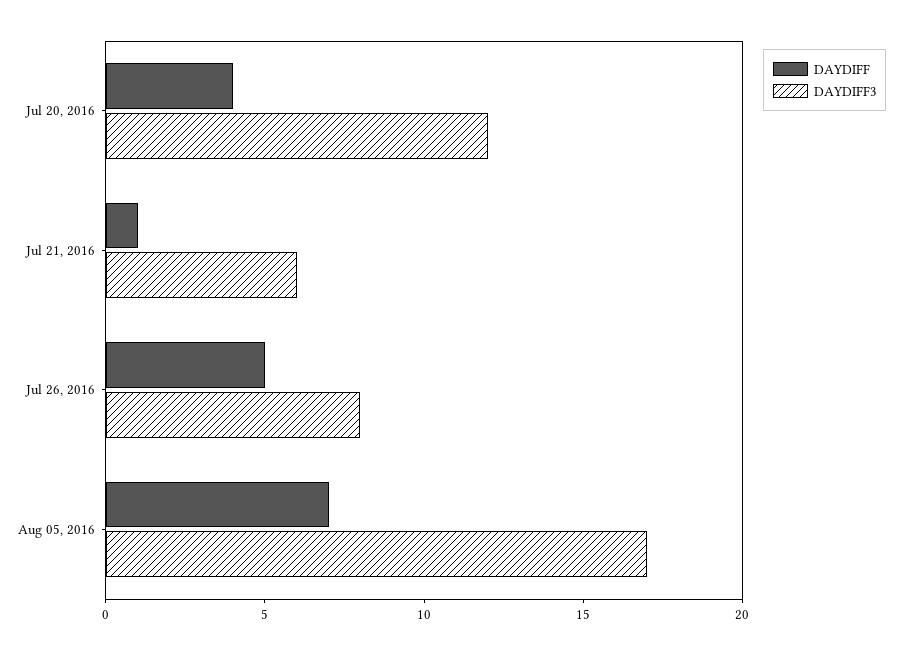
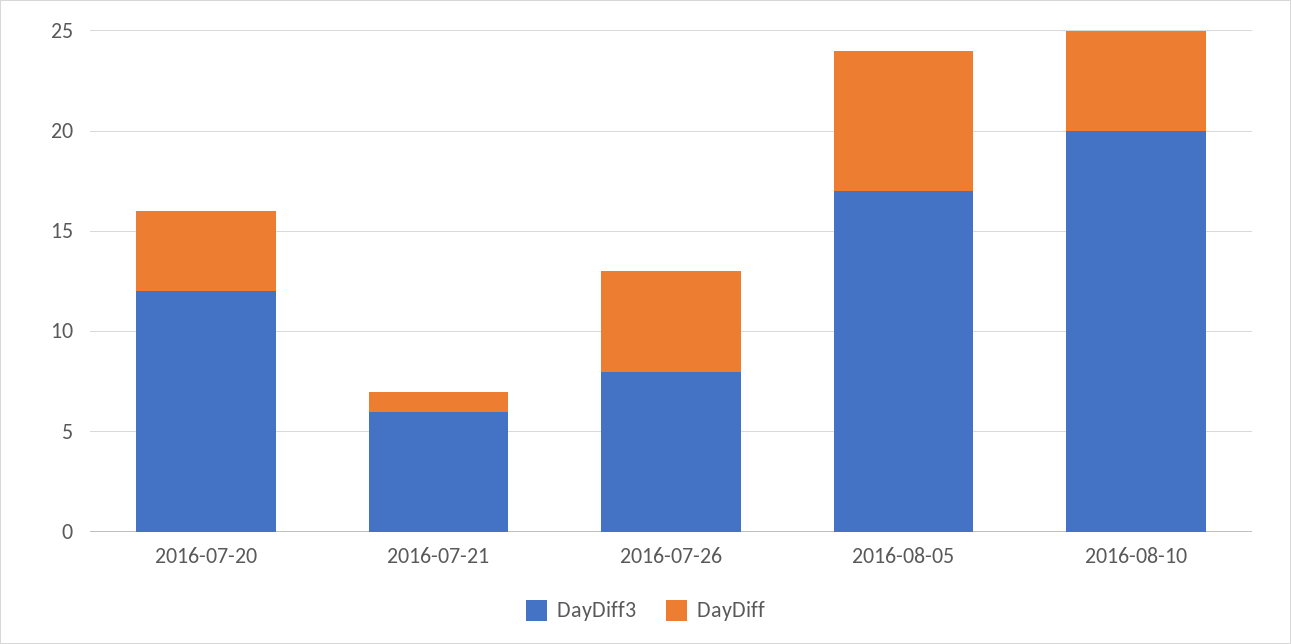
DAYDIFF3, 2016-08-10: none -> 20
DAYDIFF, 2016-08-10: none -> 5

